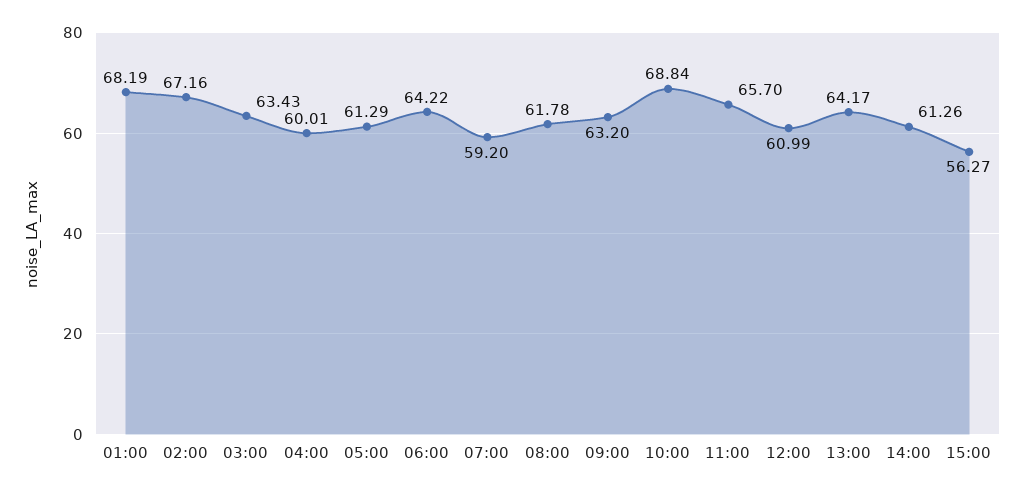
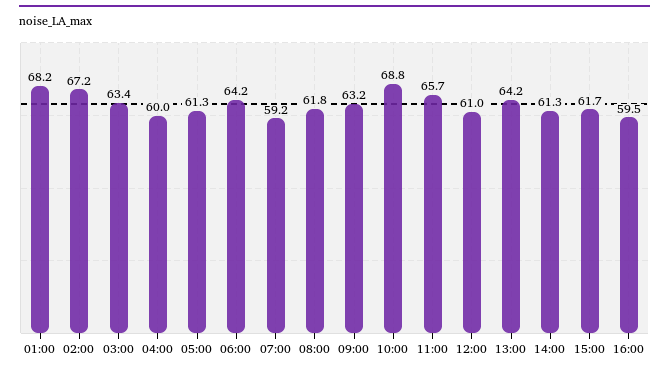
15:00: 56.27 -> 61.7
16:00: none -> 59.5

